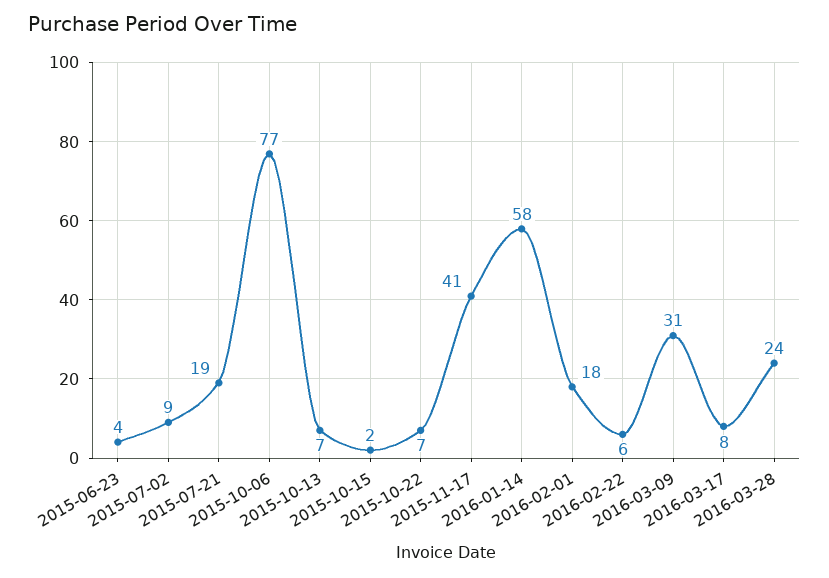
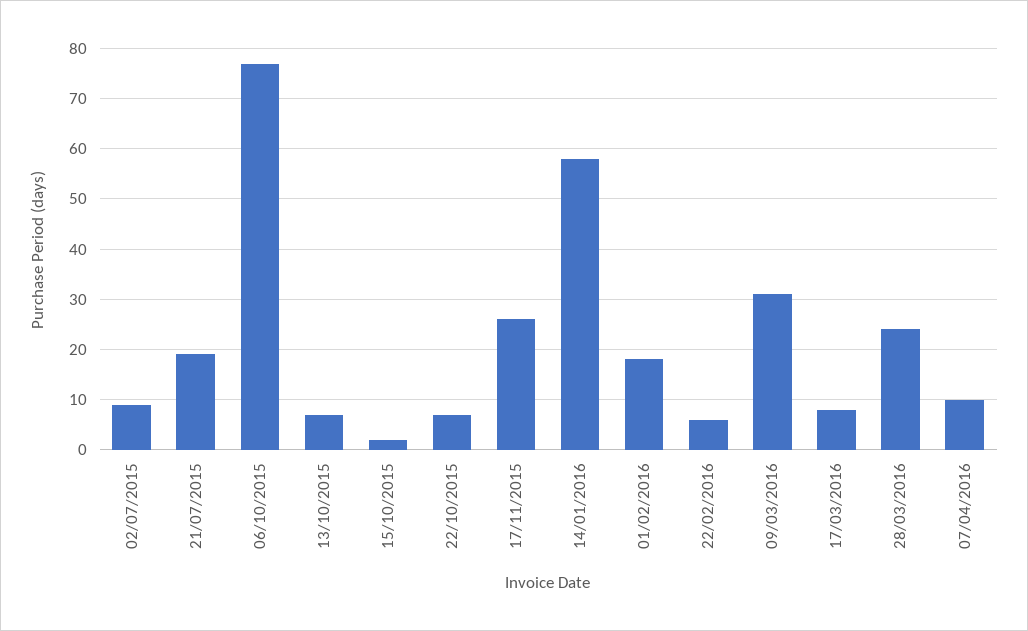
2015-06-23: 4 -> none
2015-11-17: 41 -> 25
07/04/2016: none -> 10

